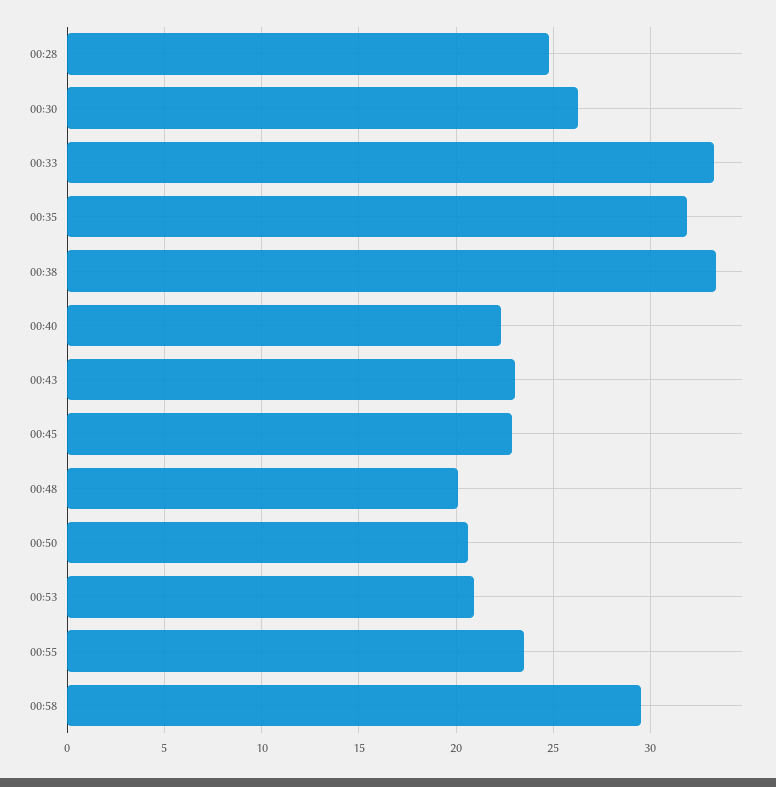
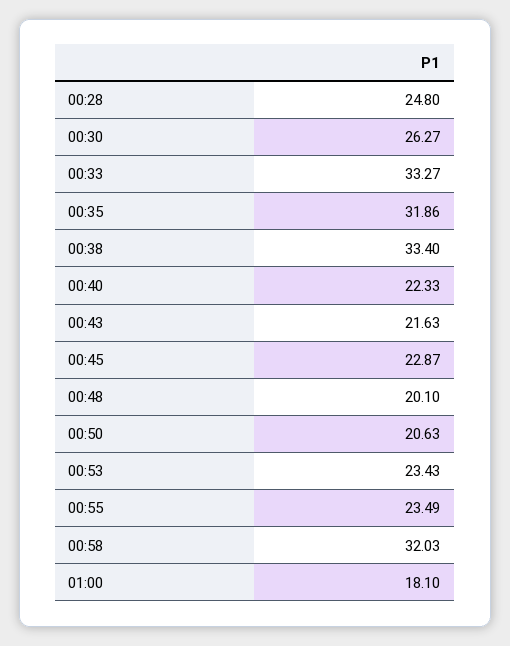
00:43: 23 -> 21.63
00:53: 21 -> 23.43
00:58: 29.5 -> 32.03
01:00: none -> 18.1

